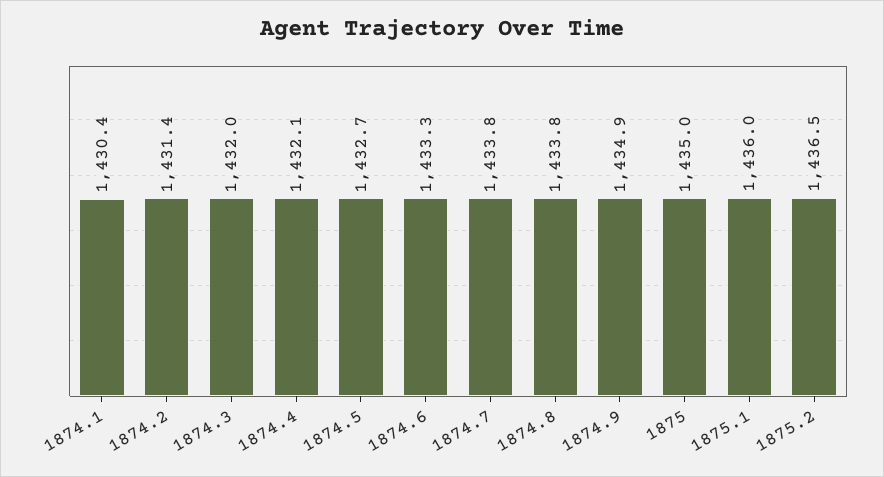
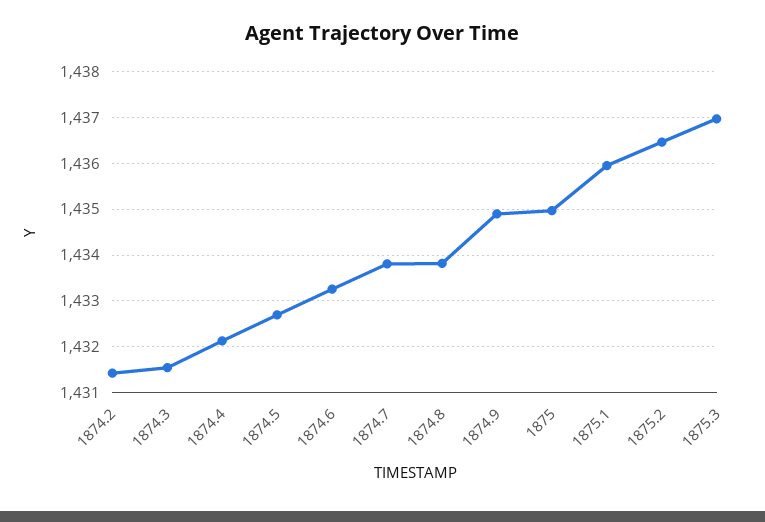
1874.1: 1430.4 -> none
1874.3: 1432 -> 1431.6
1875.3: none -> 1437

